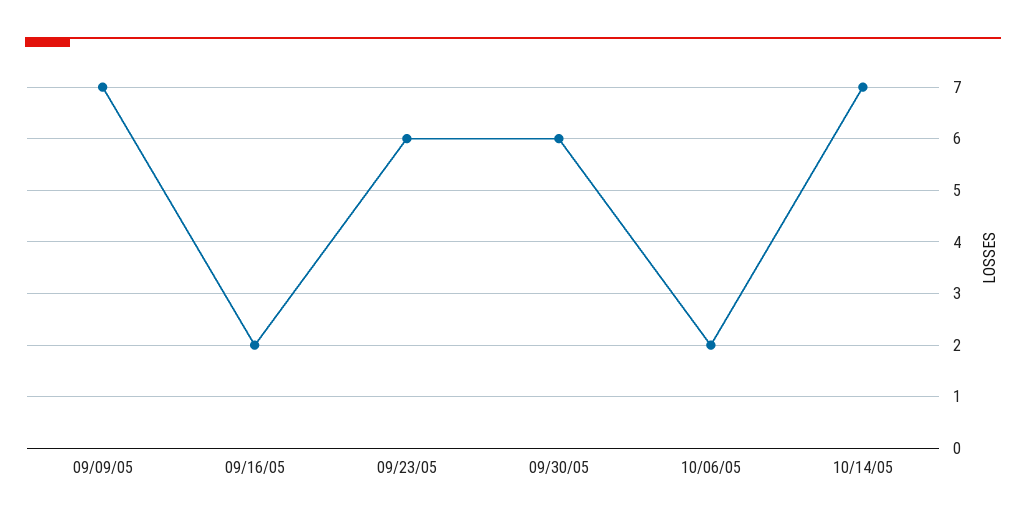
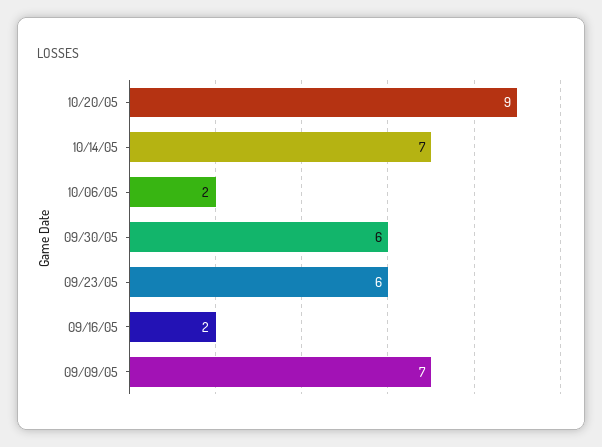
10/20/05: none -> 9

